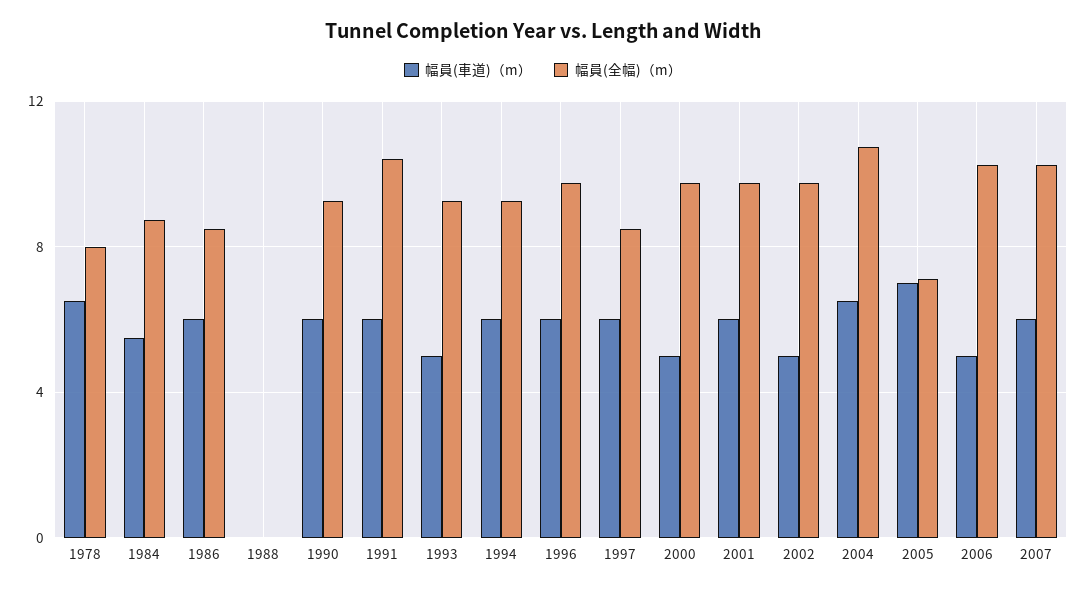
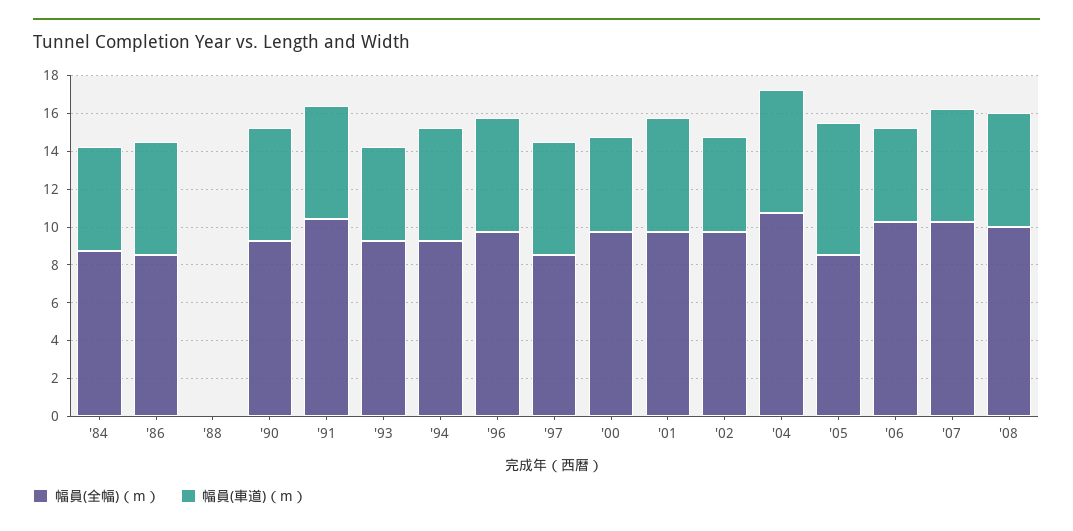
幅員(車道)（m）, 1978: 6.5 -> none
幅員(全幅)（m）, 1978: 8 -> none
幅員(全幅)（m）, 2005: 7 -> 8.5
幅員(全幅)（m）, '08: none -> 10
幅員(車道)（m）, '08: none -> 6

